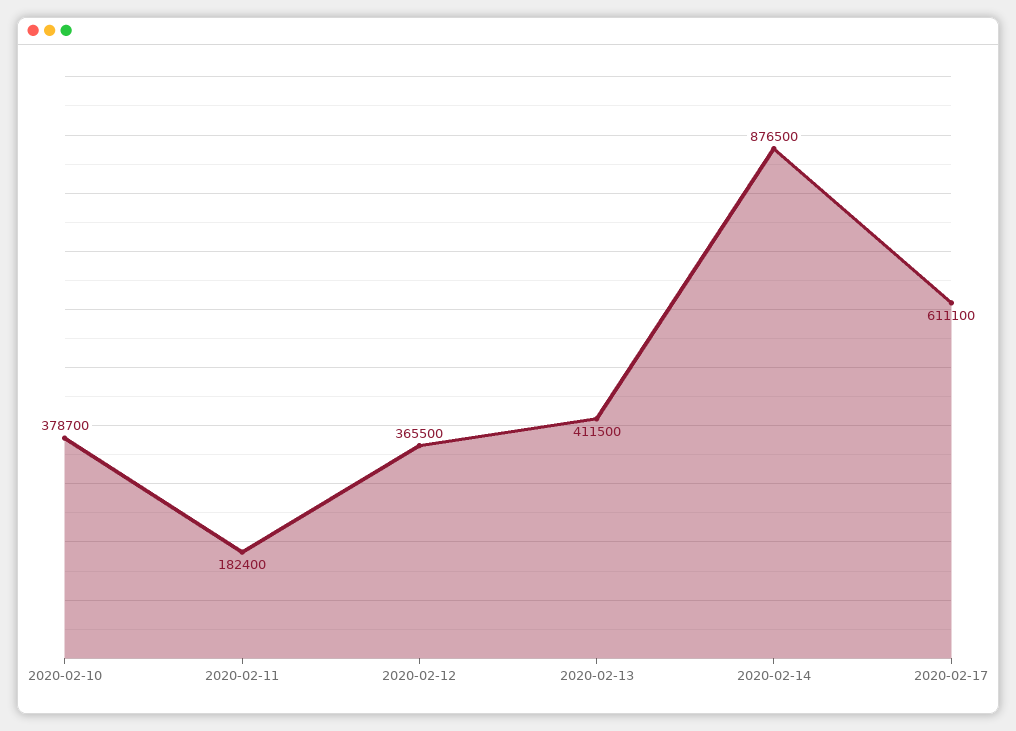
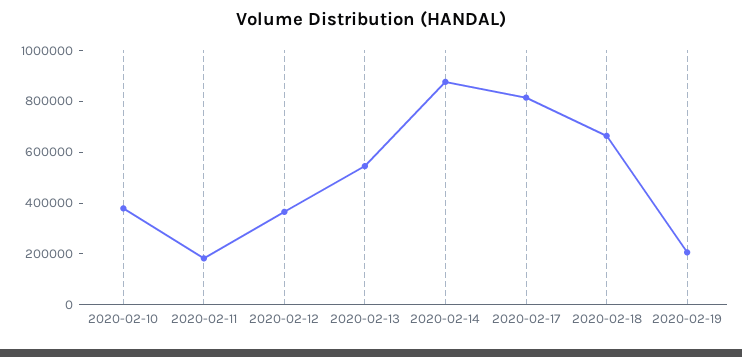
2020-02-13: 411500 -> 550000
2020-02-17: 611100 -> 800000
2020-02-18: none -> 650000
2020-02-19: none -> 200000

